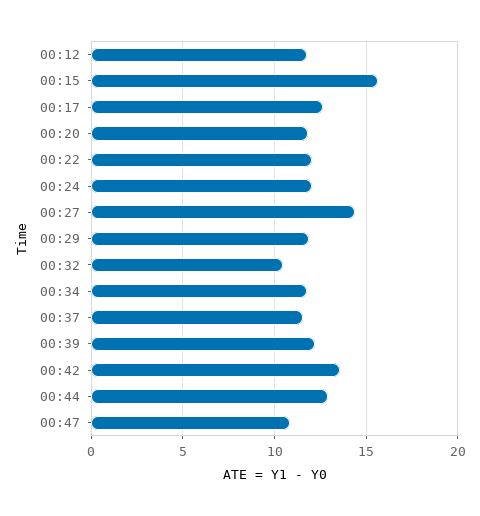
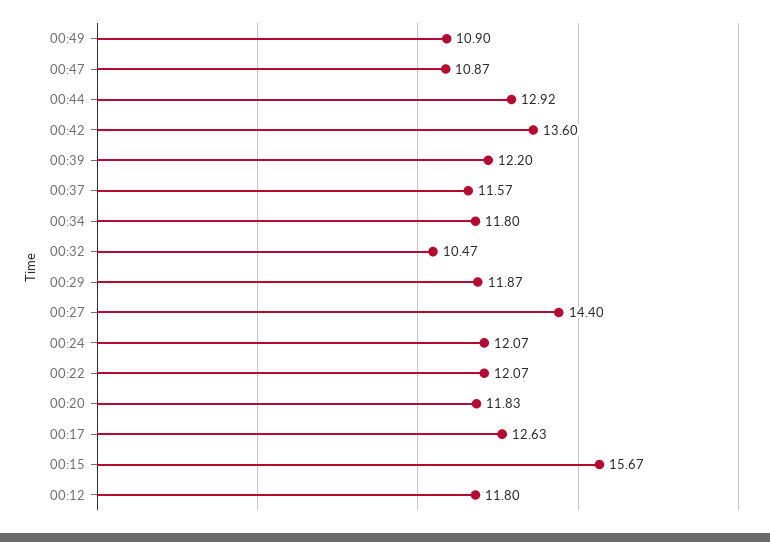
00:49: none -> 10.9

